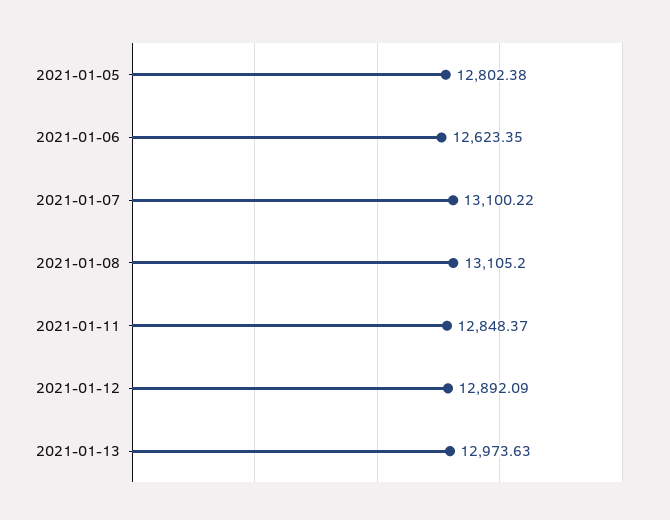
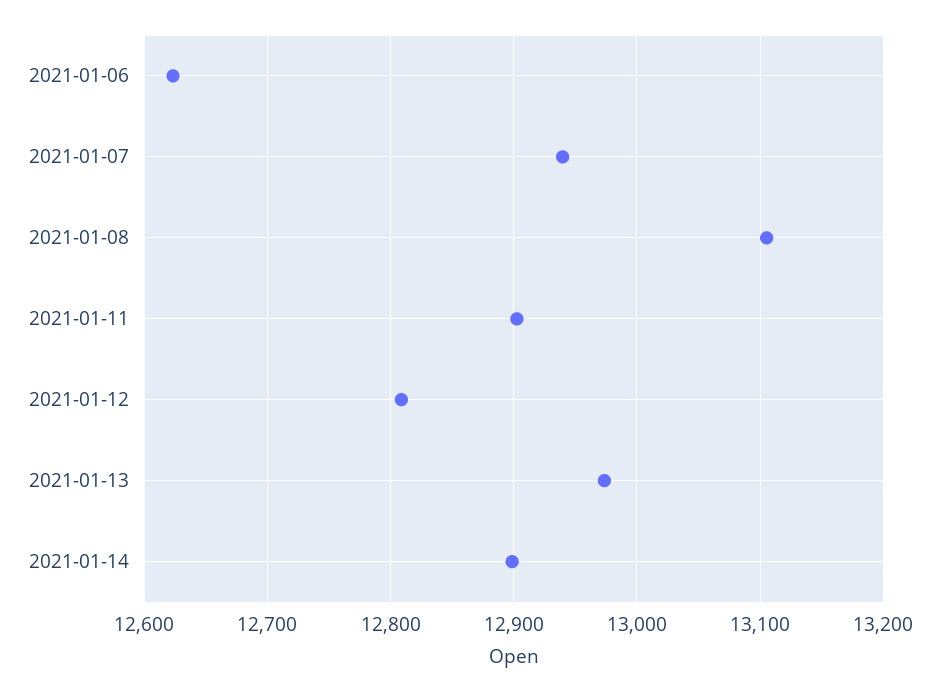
2021-01-05: 12802.38 -> none
2021-01-07: 13100.22 -> 12940
2021-01-11: 12848.37 -> 12900
2021-01-12: 12892.09 -> 12810
2021-01-14: none -> 12900

